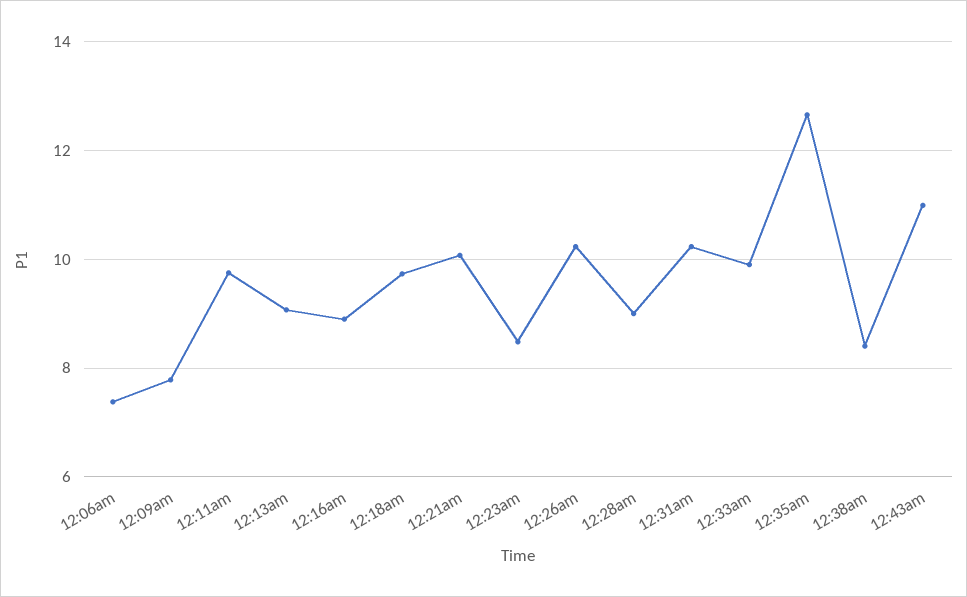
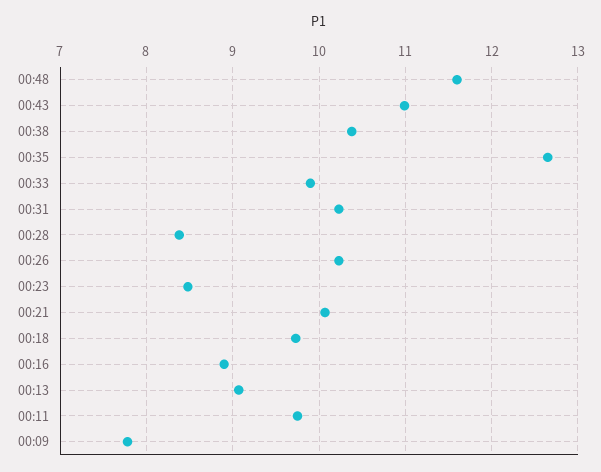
12:06am: 7.4 -> none
12:28am: 9 -> 8.4
12:38am: 8.4 -> 10.4
00:48: none -> 11.6

